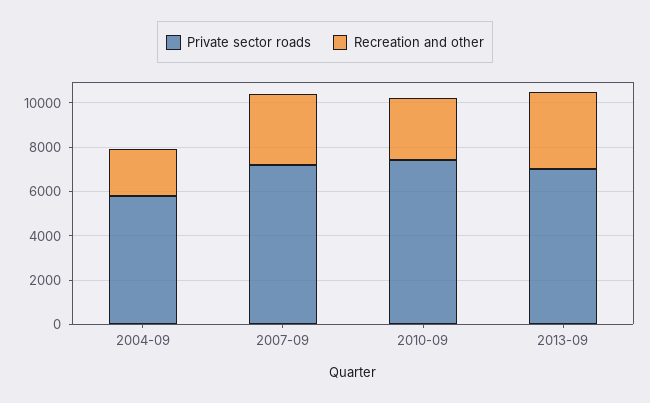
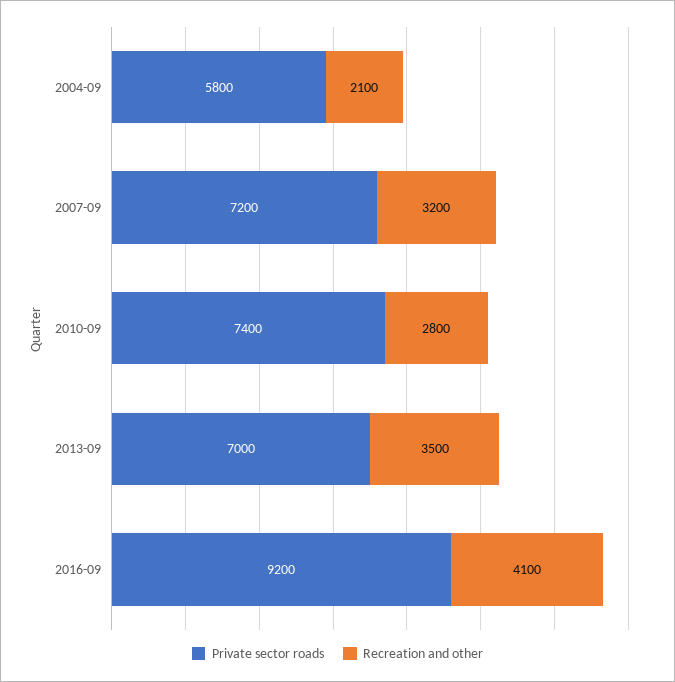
Private sector roads, 2016-09: none -> 9200
Recreation and other, 2016-09: none -> 4100

